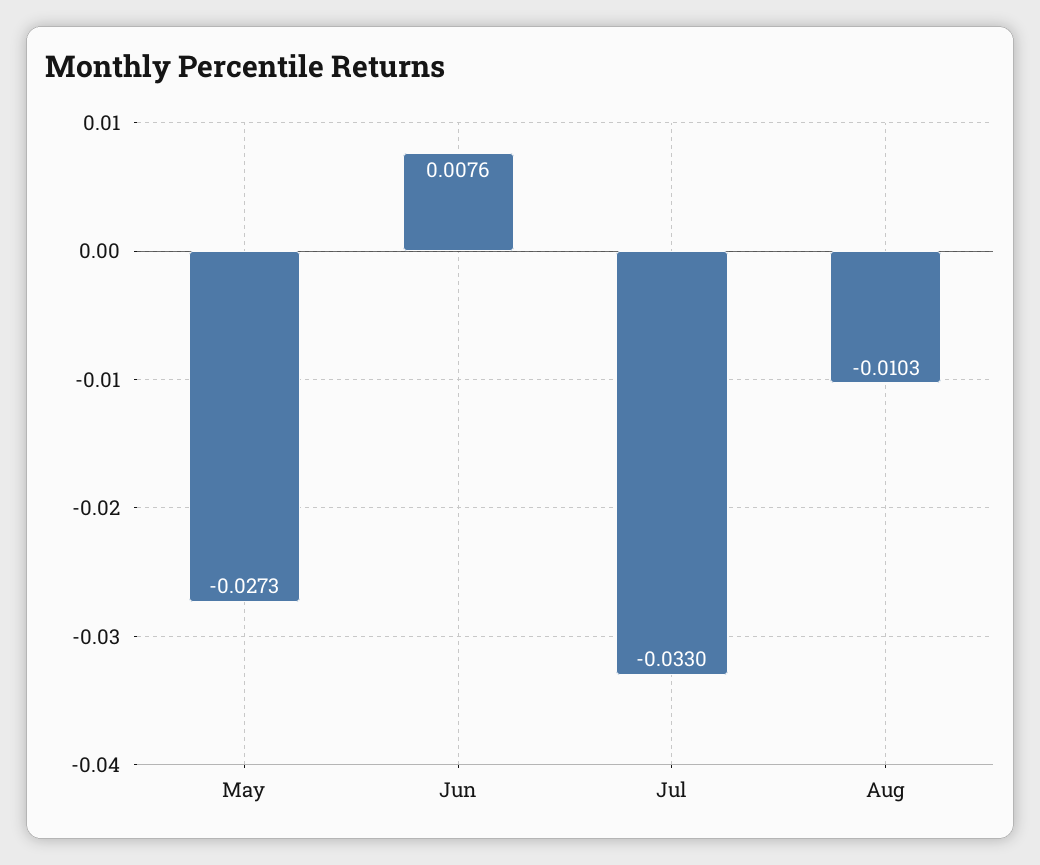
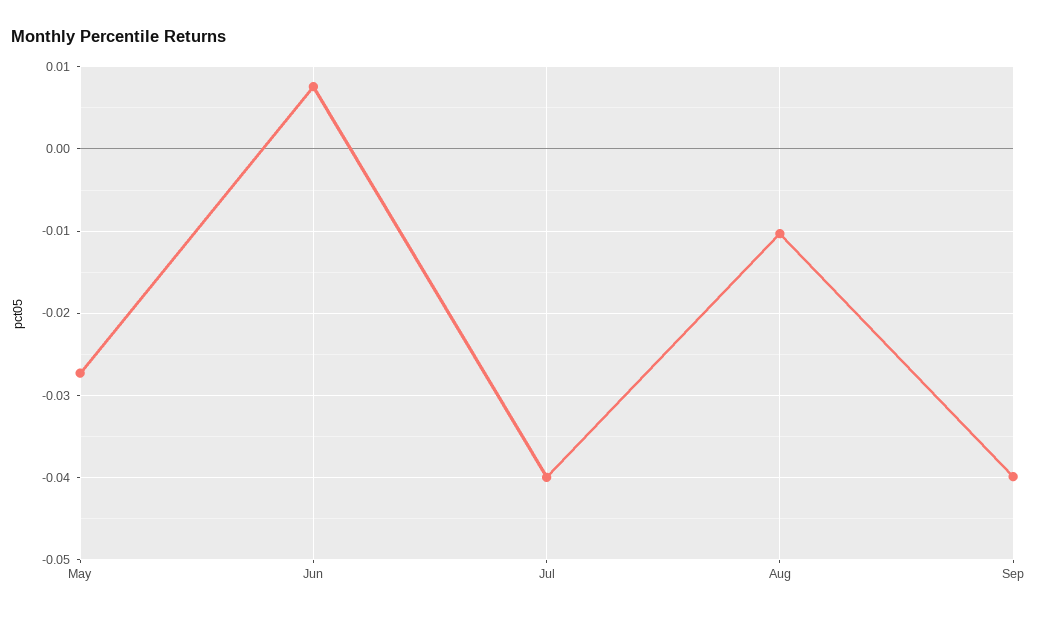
Jul: -0.033 -> -0.04
Sep: none -> -0.04

